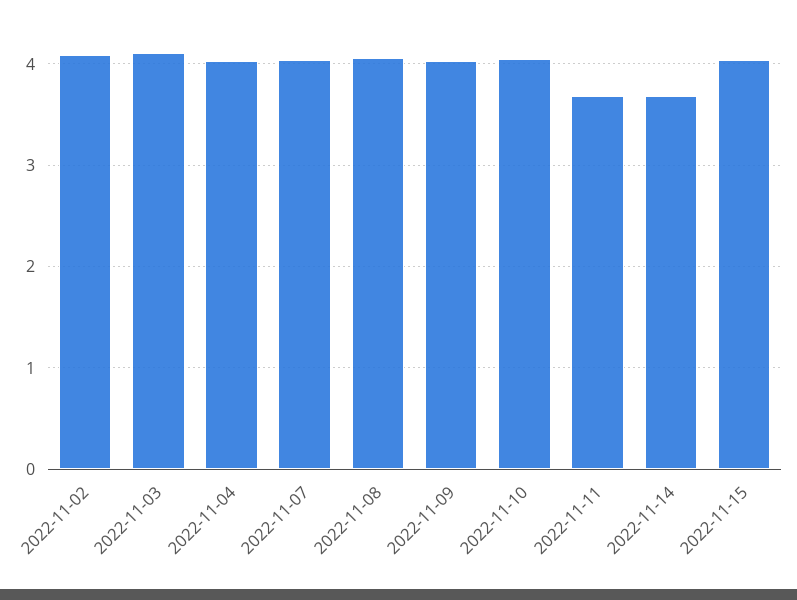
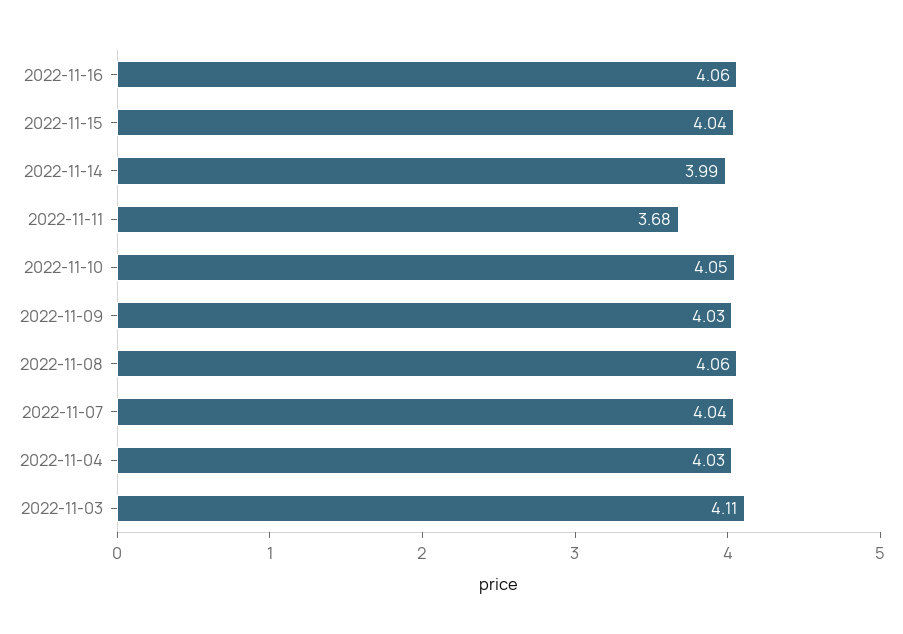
2022-11-02: 4.1 -> none
2022-11-14: 3.7 -> 3.99
2022-11-16: none -> 4.06

